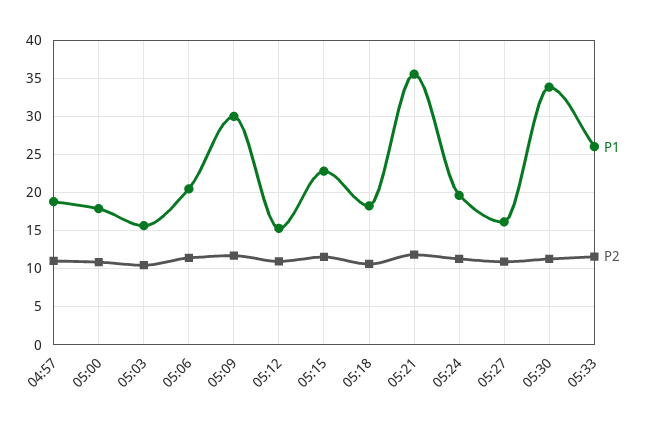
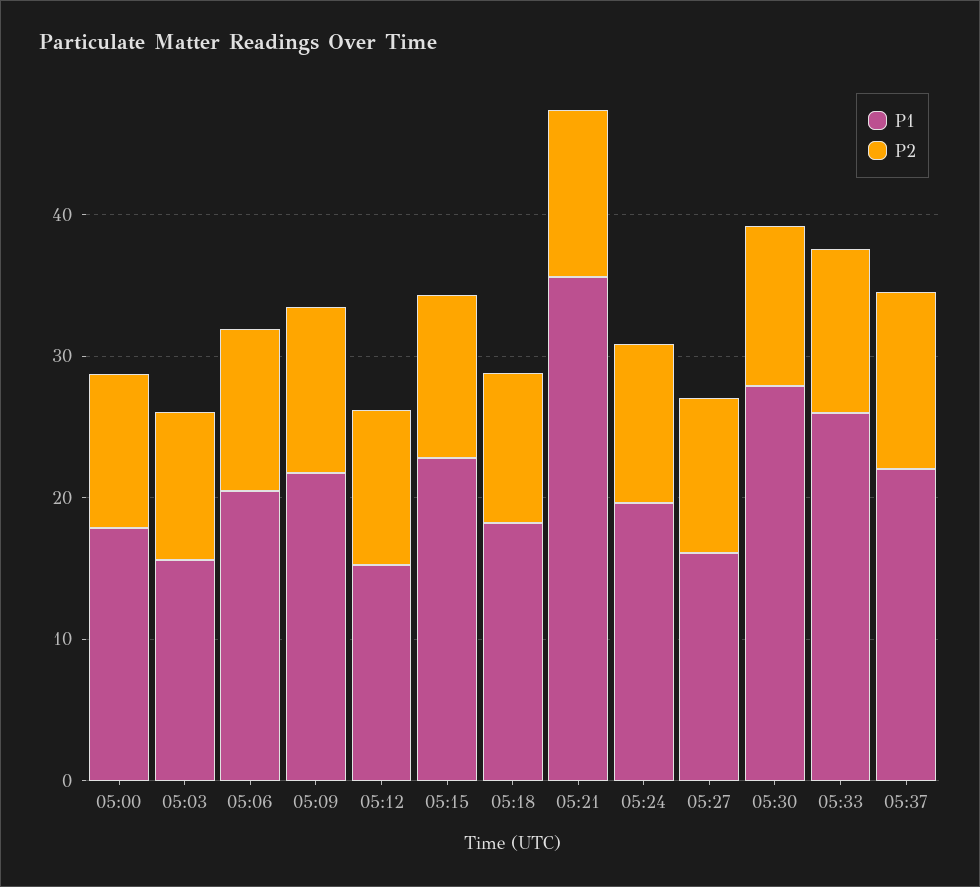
P1, 04:57: 19 -> none
P2, 04:57: 11 -> none
P1, 05:09: 30 -> 22
P1, 05:30: 34 -> 28
P1, 05:37: none -> 22
P2, 05:37: none -> 12

